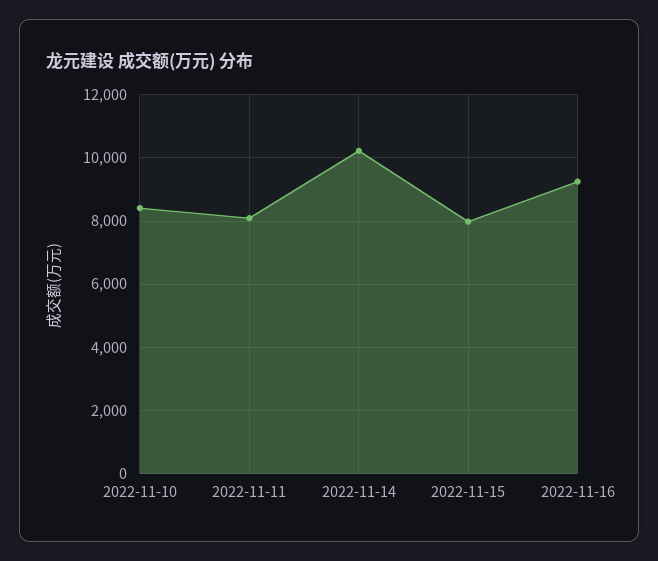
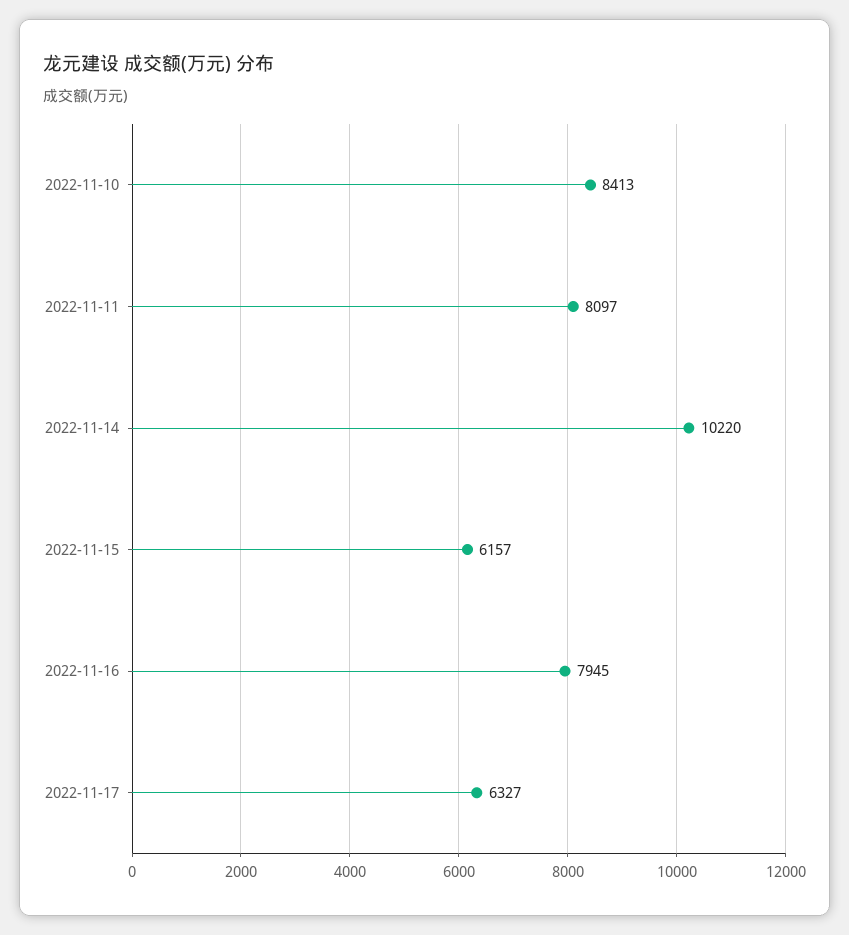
2022-11-15: 8000 -> 6157
2022-11-16: 9200 -> 7945
2022-11-17: none -> 6327

